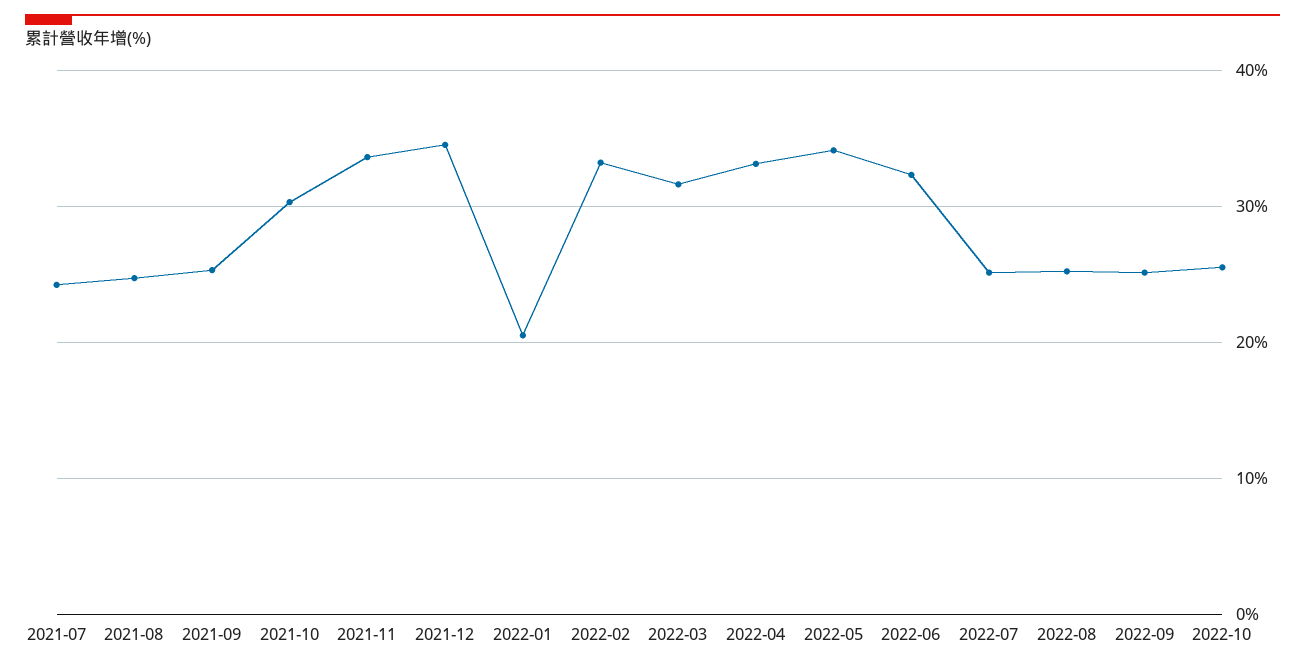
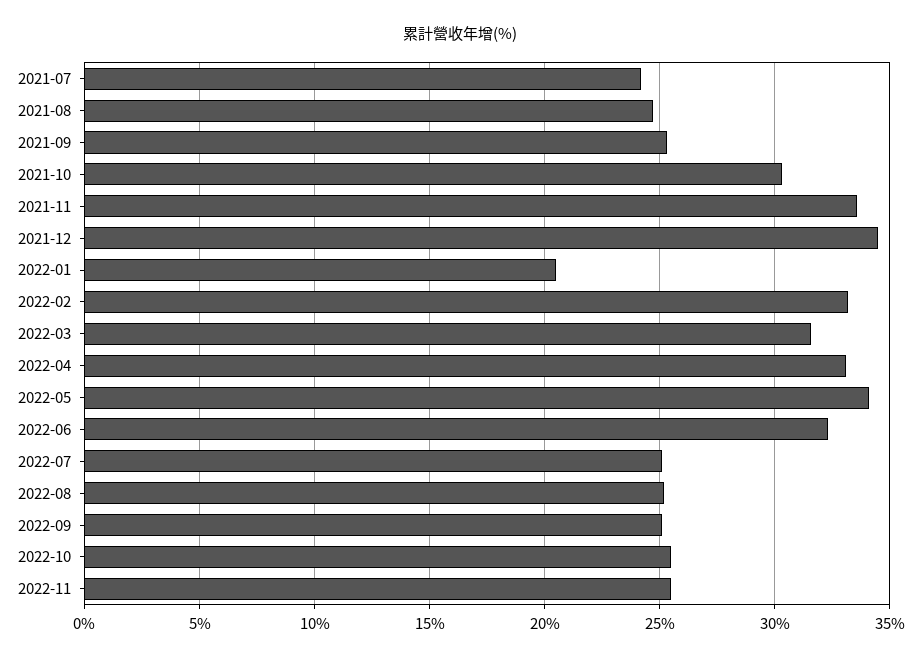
2022-11: none -> 25.5

